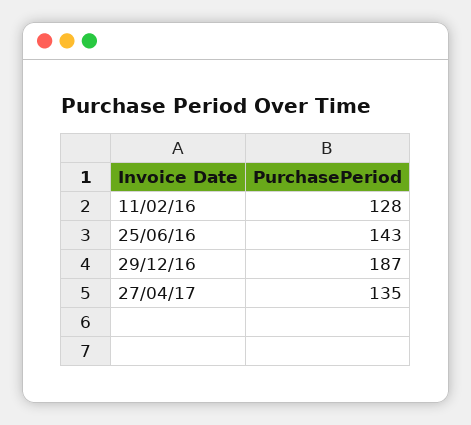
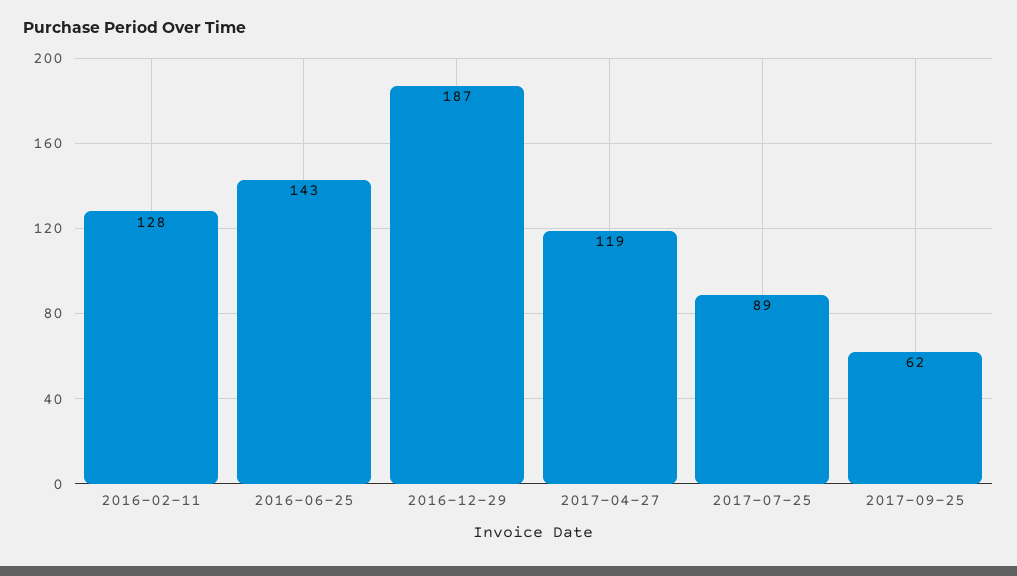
27/04/17: 135 -> 119
2017-07-25: none -> 89
2017-09-25: none -> 62

